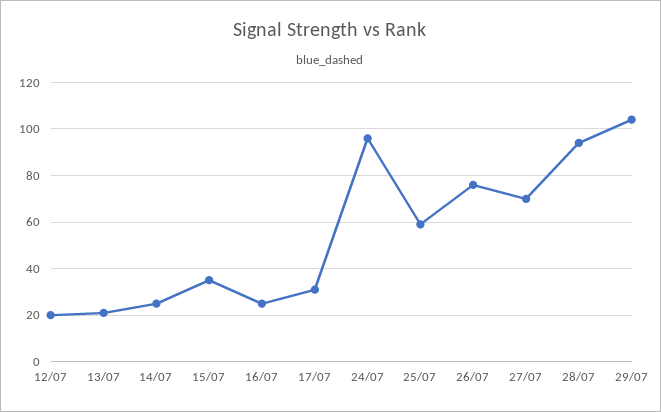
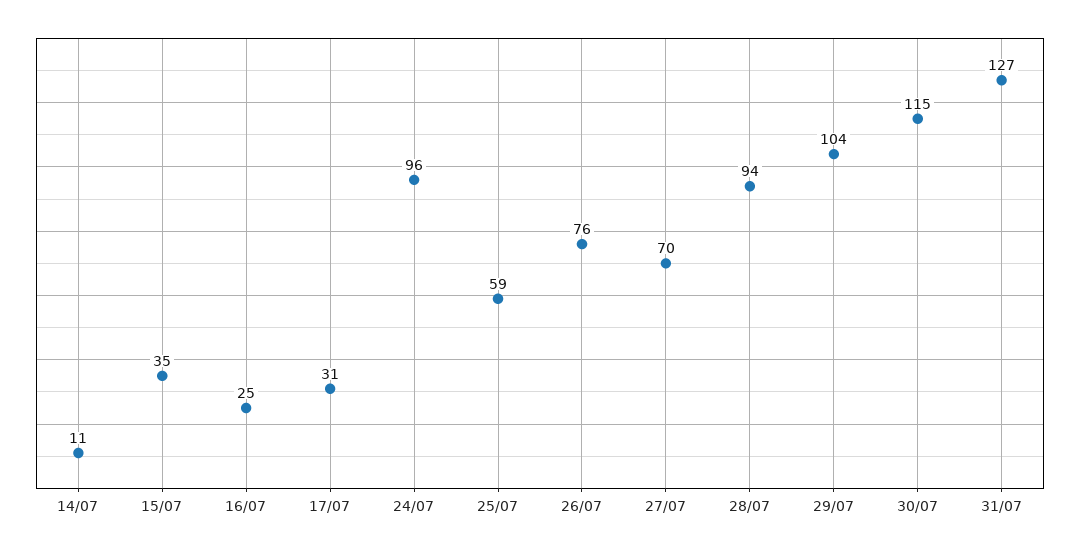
12/07: 20 -> none
13/07: 20 -> none
14/07: 25 -> 11
30/07: none -> 115
31/07: none -> 127

